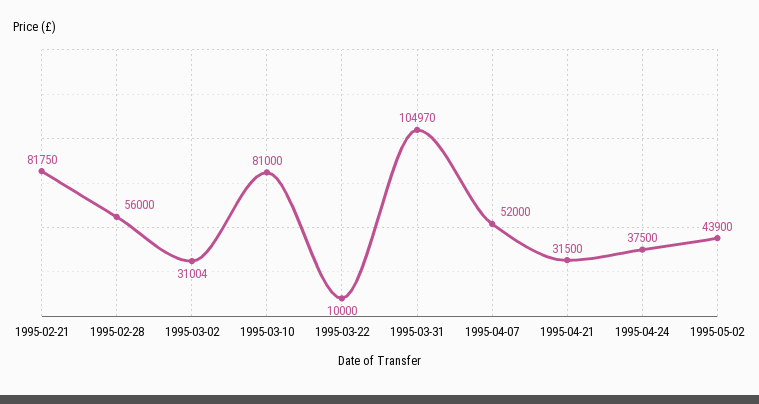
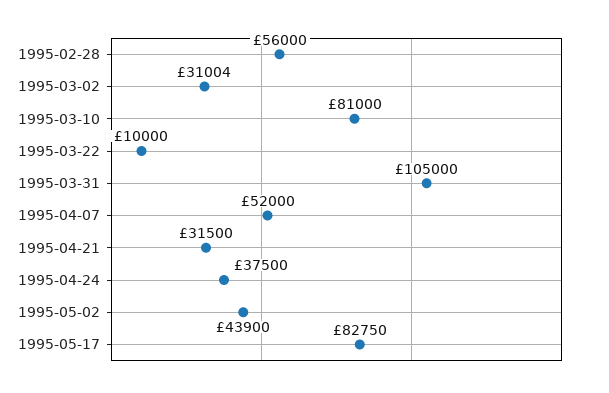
1995-02-21: 81750 -> none
1995-03-31: 104970 -> 105000
1995-05-17: none -> 82750

